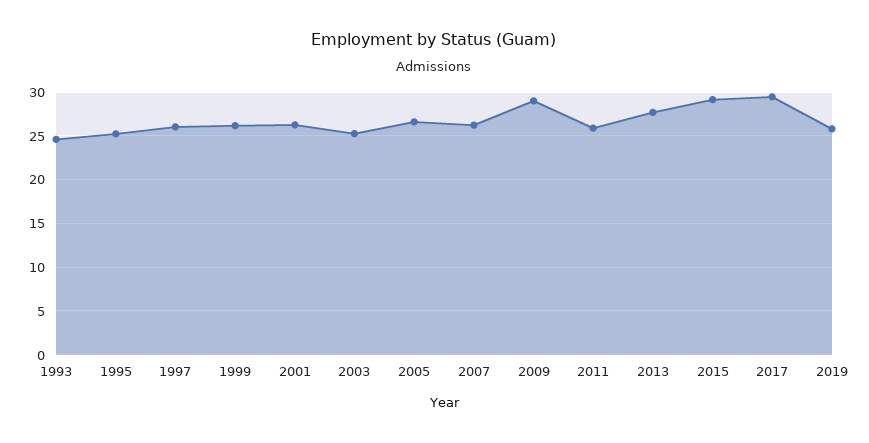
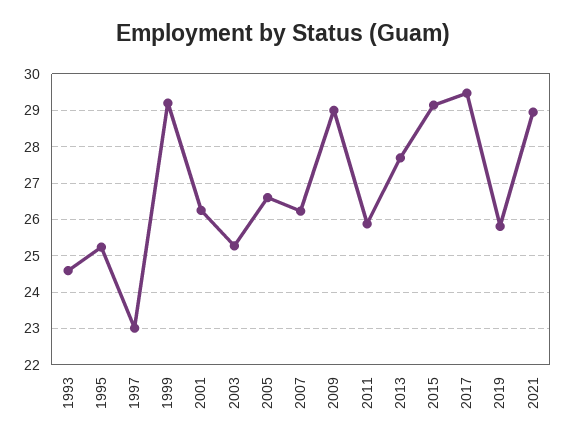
1997: 26 -> 23
1999: 26 -> 29.2
2021: none -> 29

